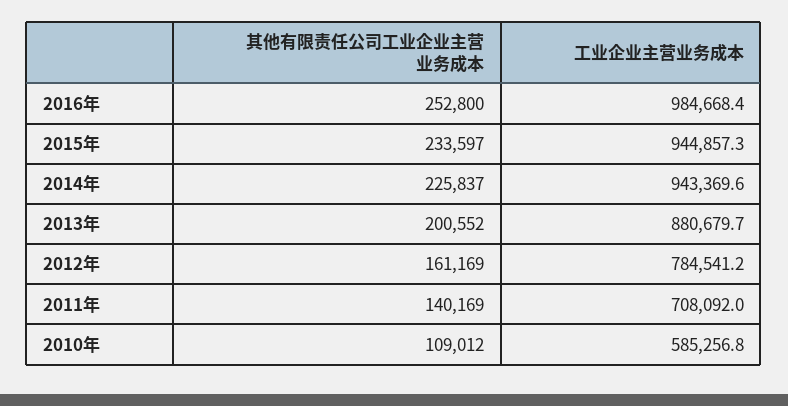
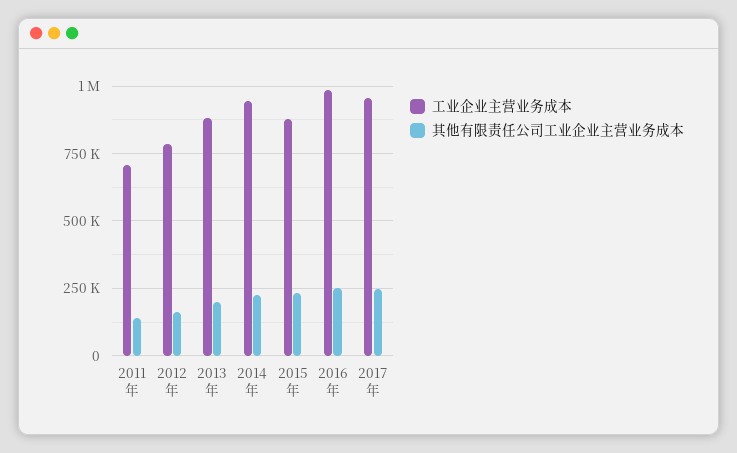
工业企业主营业务成本, 2015年: 944857.3 -> 875000
其他有限责任公司工业企业主营业务成本, 2010年: 109012 -> none
工业企业主营业务成本, 2010年: 585256.8 -> none
工业企业主营业务成本, 2017年: none -> 950000
其他有限责任公司工业企业主营业务成本, 2017年: none -> 250000

